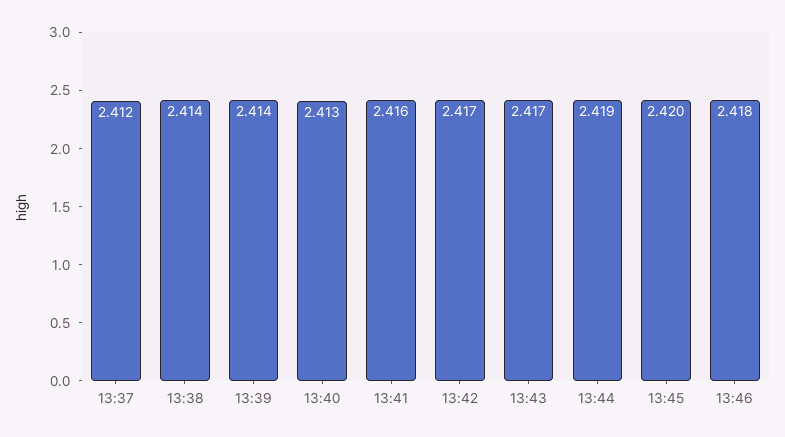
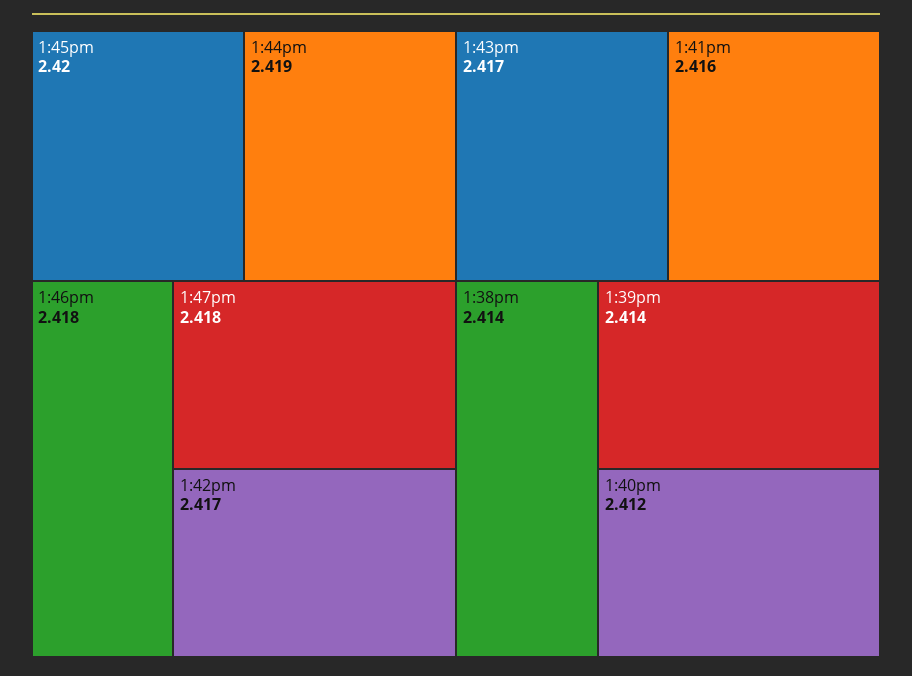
13:37: 2.412 -> none
13:40: 2.413 -> 2.412
1:47pm: none -> 2.418

